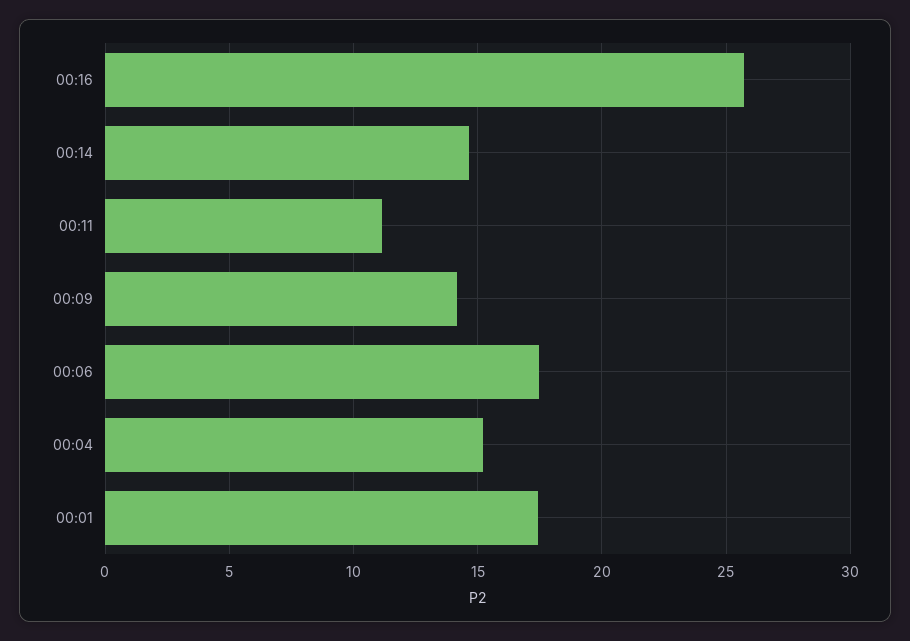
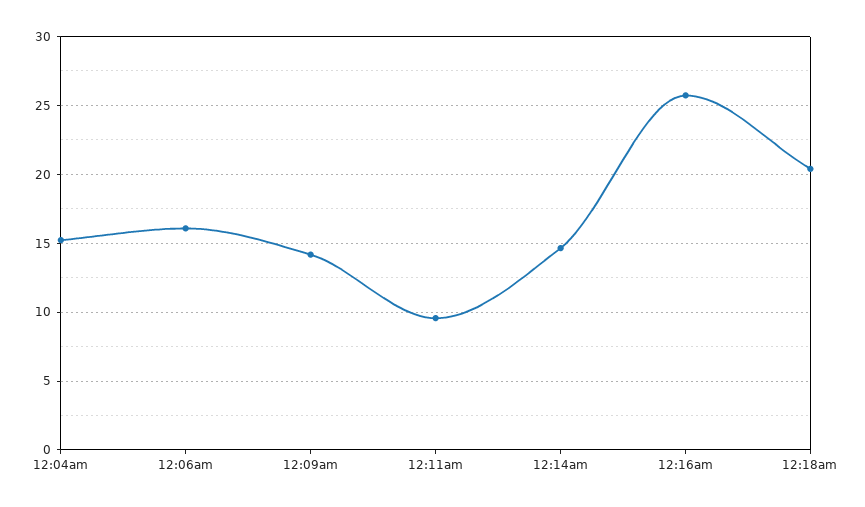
00:11: 11 -> 9.5
00:06: 17.5 -> 16
00:01: 17.5 -> none
12:18am: none -> 20.5

